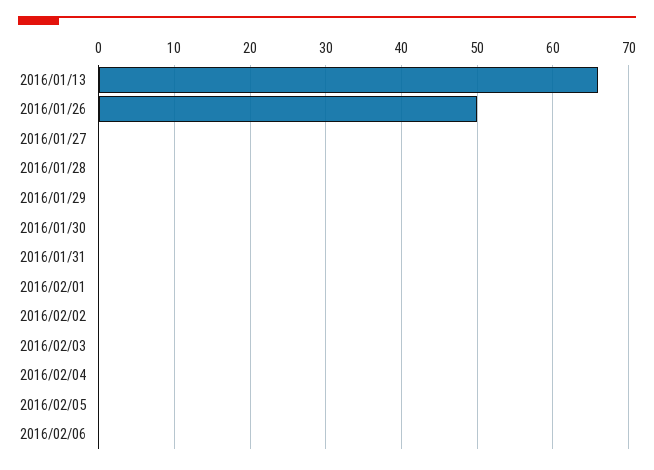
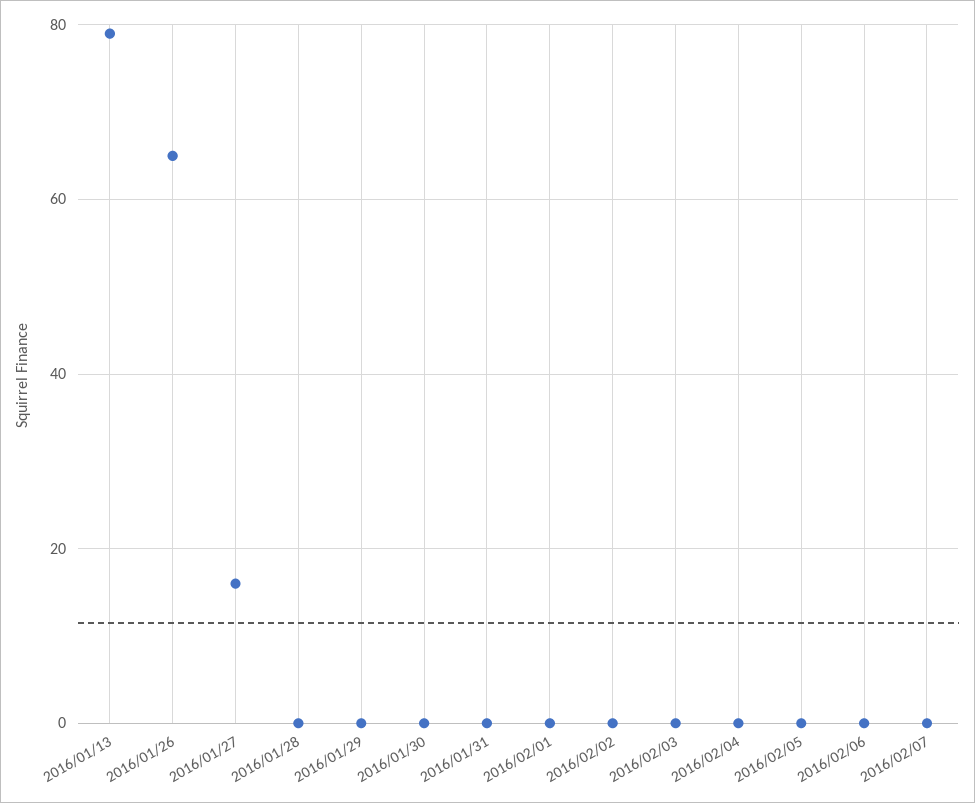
2016/01/13: 66 -> 80
2016/01/26: 50 -> 65
2016/01/27: 0 -> 15
2016/02/07: none -> 0

